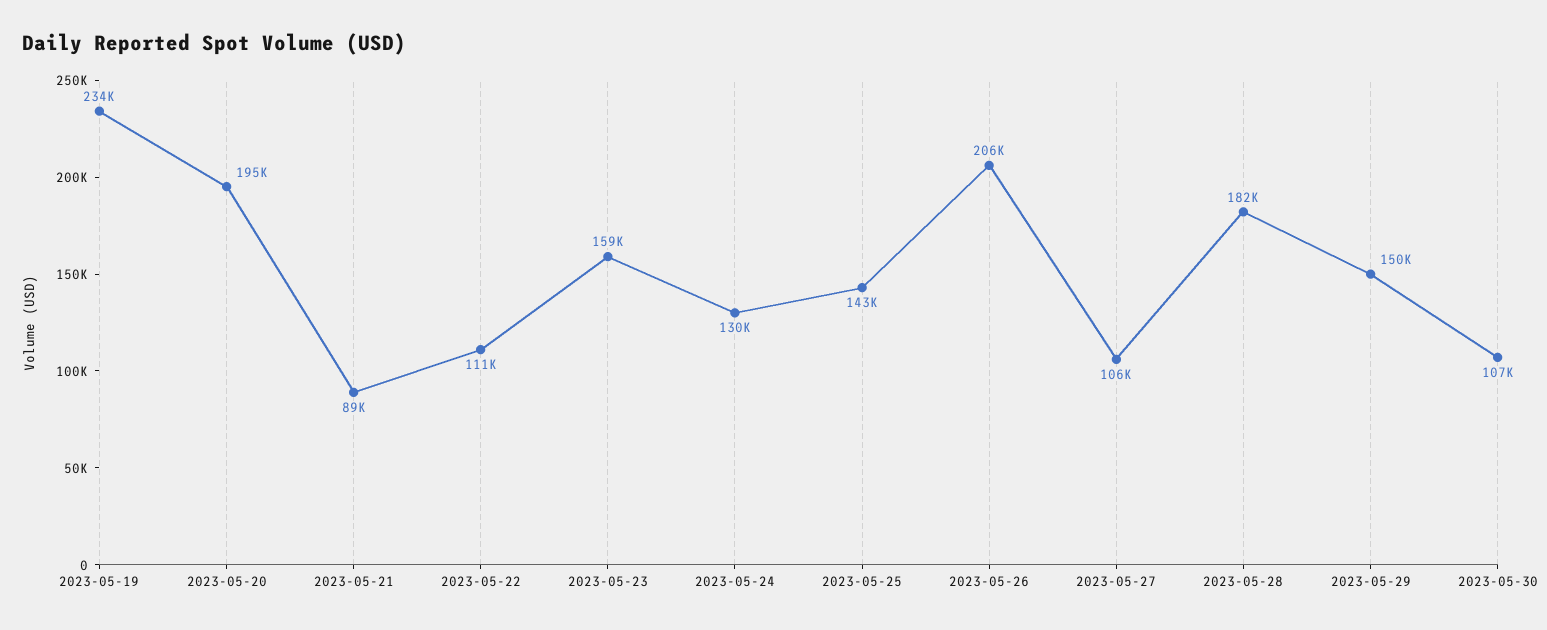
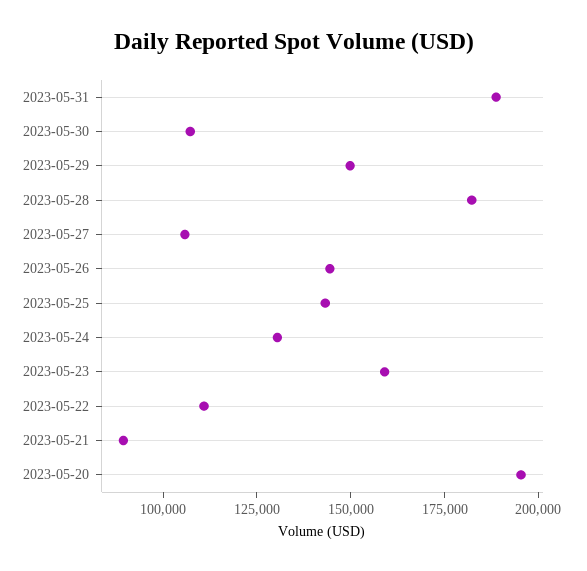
2023-05-19: 234000 -> none
2023-05-26: 206000 -> 145000
2023-05-31: none -> 190000

